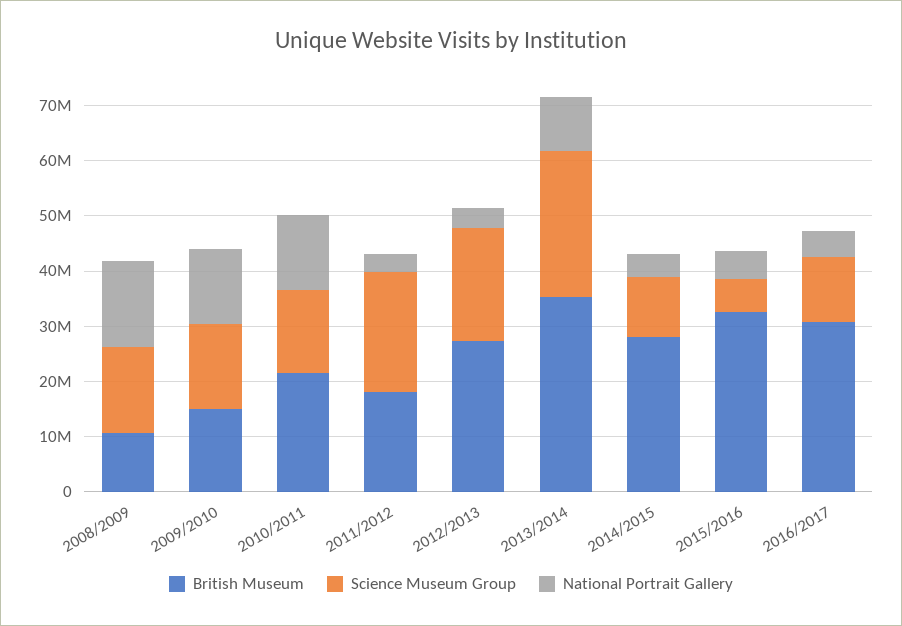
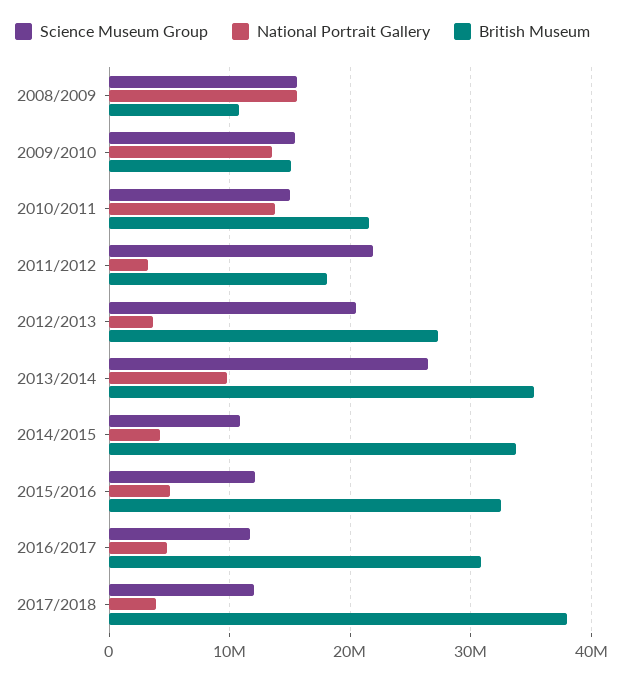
British Museum, 2014/2015: 28000000 -> 34000000
Science Museum Group, 2015/2016: 6000000 -> 12000000
Science Museum Group, 2017/2018: none -> 12000000
National Portrait Gallery, 2017/2018: none -> 4000000
British Museum, 2017/2018: none -> 38000000

